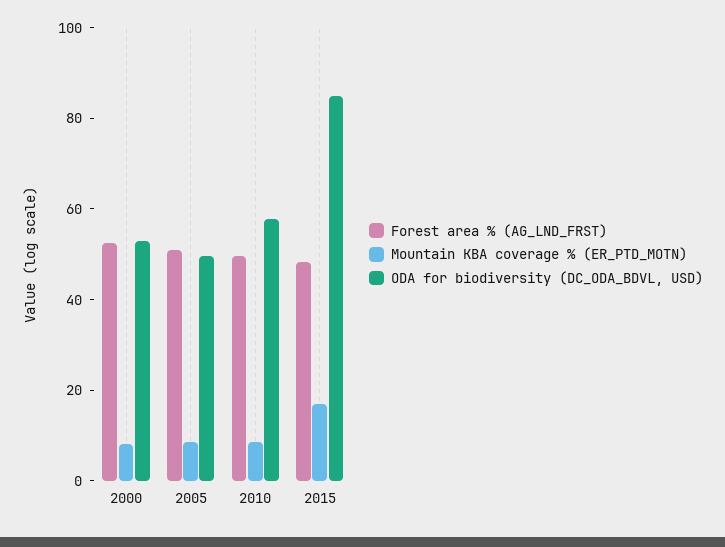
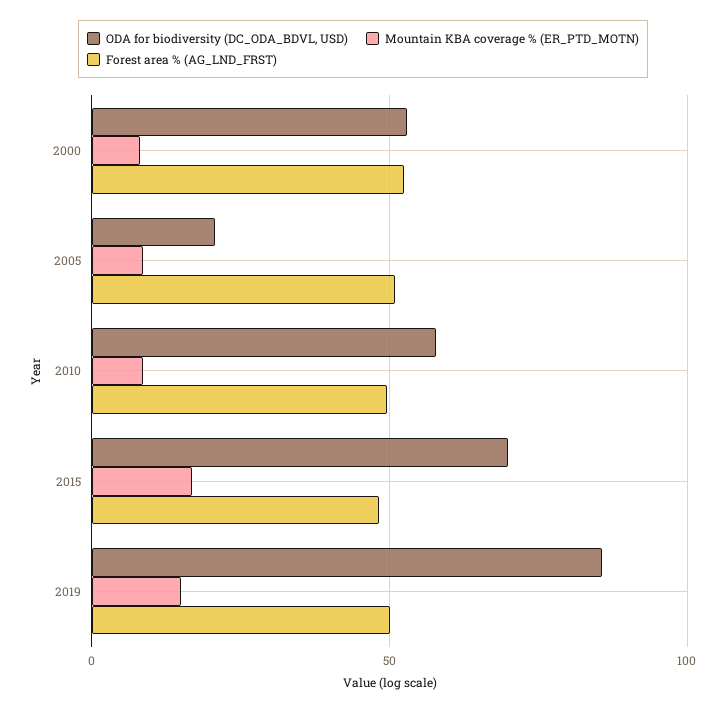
ODA for biodiversity (DC_ODA_BDVL, USD), 2005: 50 -> 20
ODA for biodiversity (DC_ODA_BDVL, USD), 2015: 85 -> 70
ODA for biodiversity (DC_ODA_BDVL, USD), 2019: none -> 85
Mountain KBA coverage % (ER_PTD_MOTN), 2019: none -> 15
Forest area % (AG_LND_FRST), 2019: none -> 50

